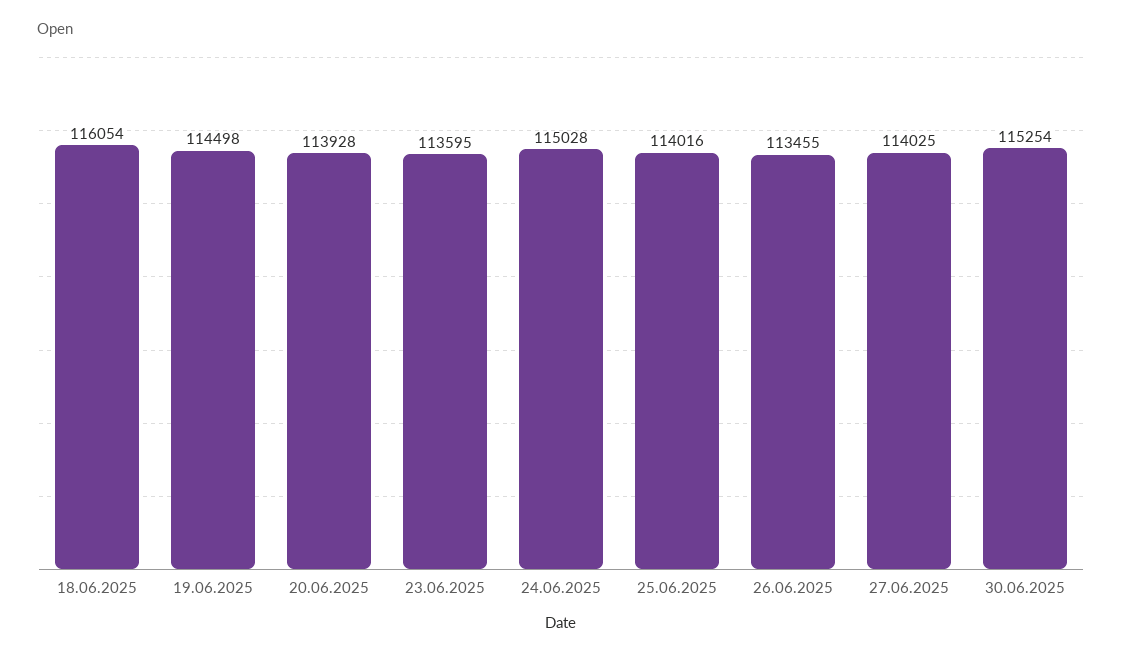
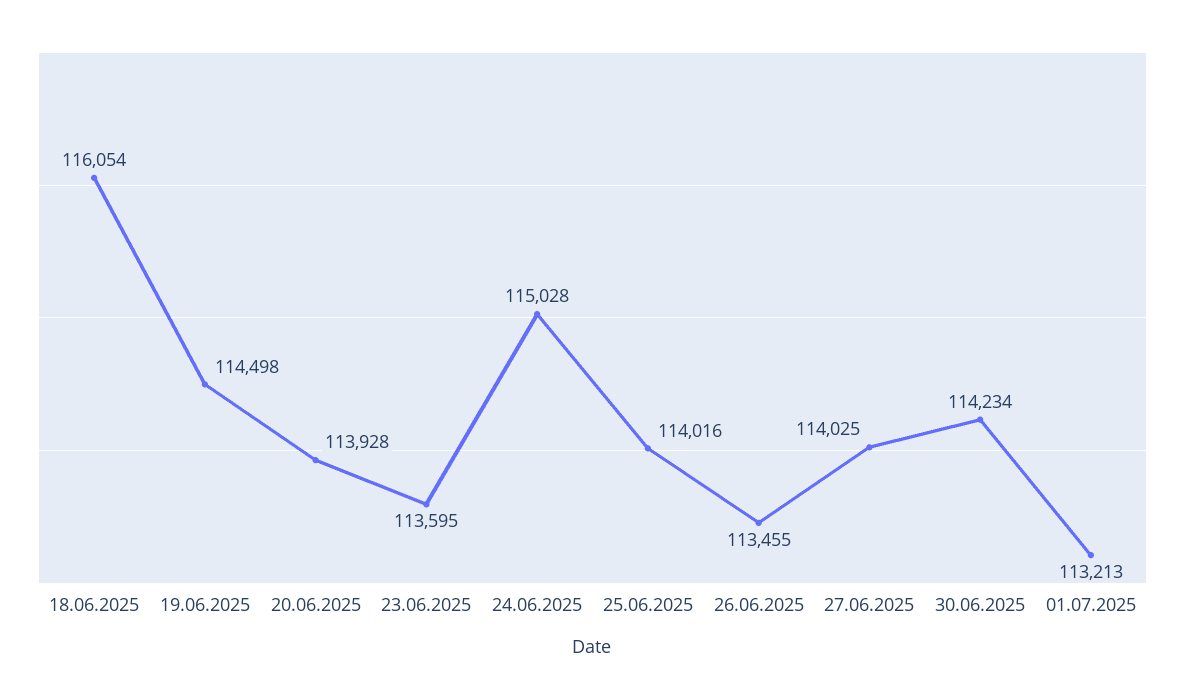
30.06.2025: 115254 -> 114234
01.07.2025: none -> 113213

